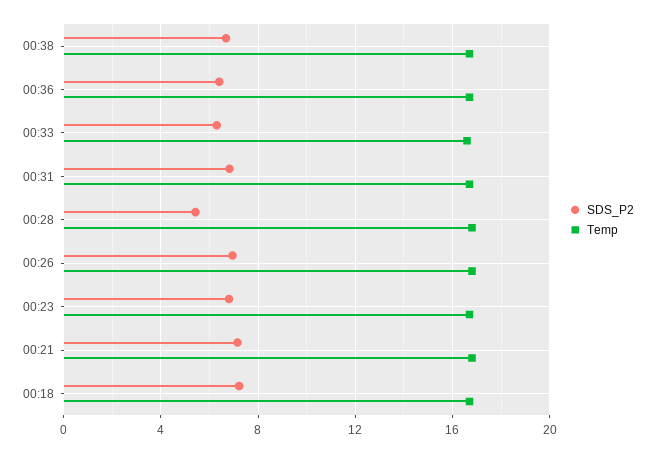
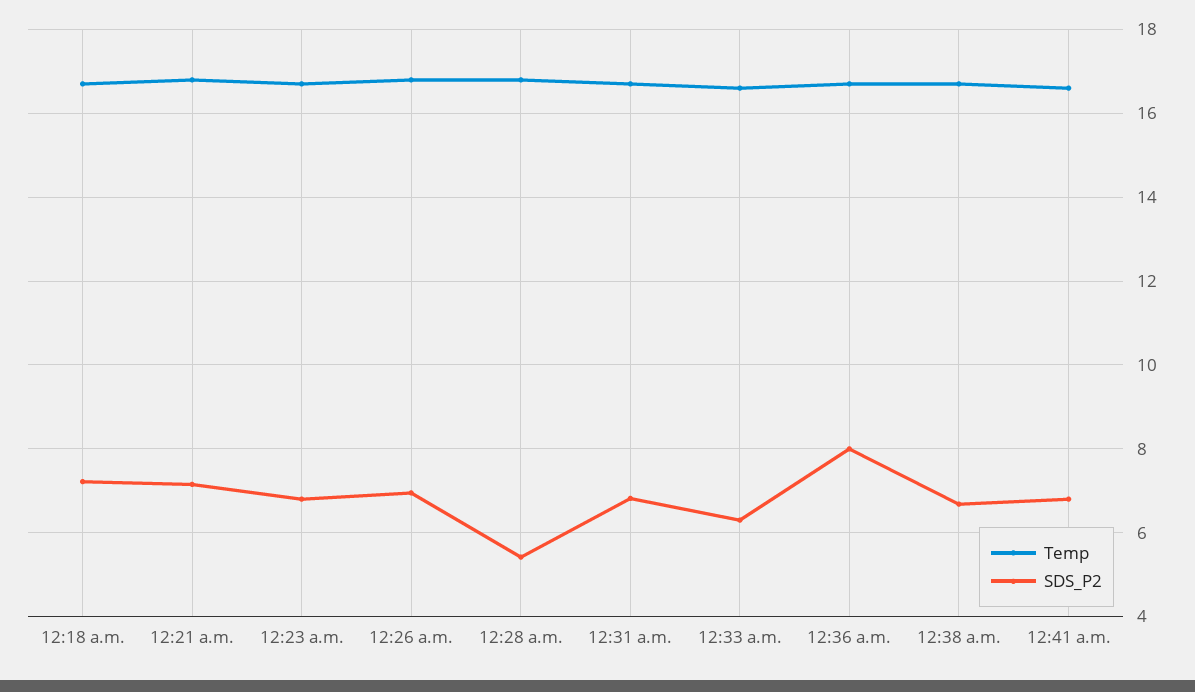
SDS_P2, 00:36: 6.5 -> 8
Temp, 12:41 a.m.: none -> 16.6
SDS_P2, 12:41 a.m.: none -> 6.8

